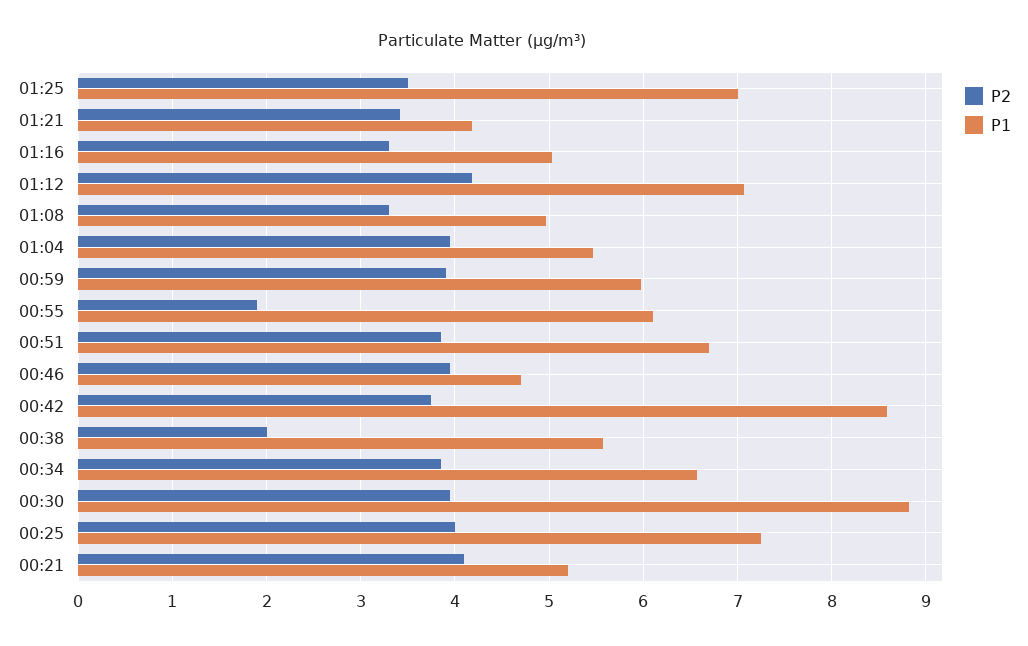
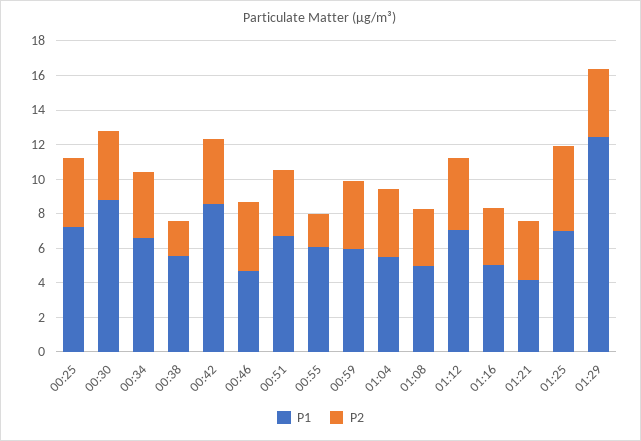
P2, 01:25: 3.5 -> 5
P2, 00:21: 4.1 -> none
P1, 00:21: 5.2 -> none
P1, 01:29: none -> 12.5
P2, 01:29: none -> 4

